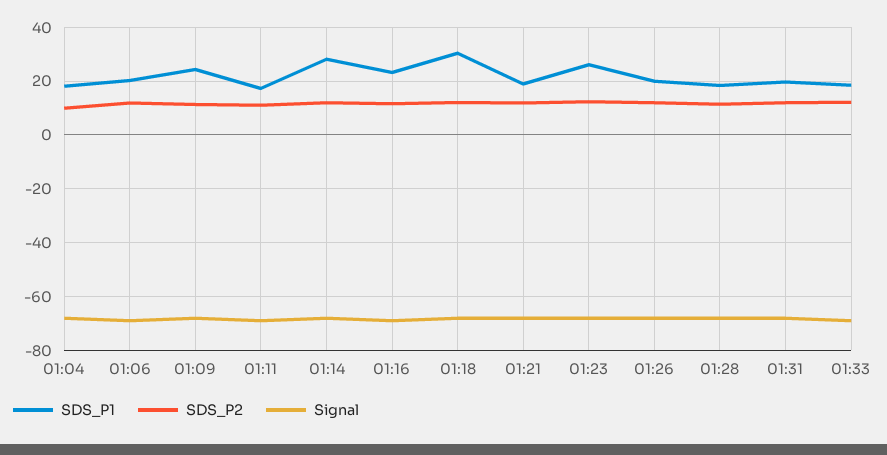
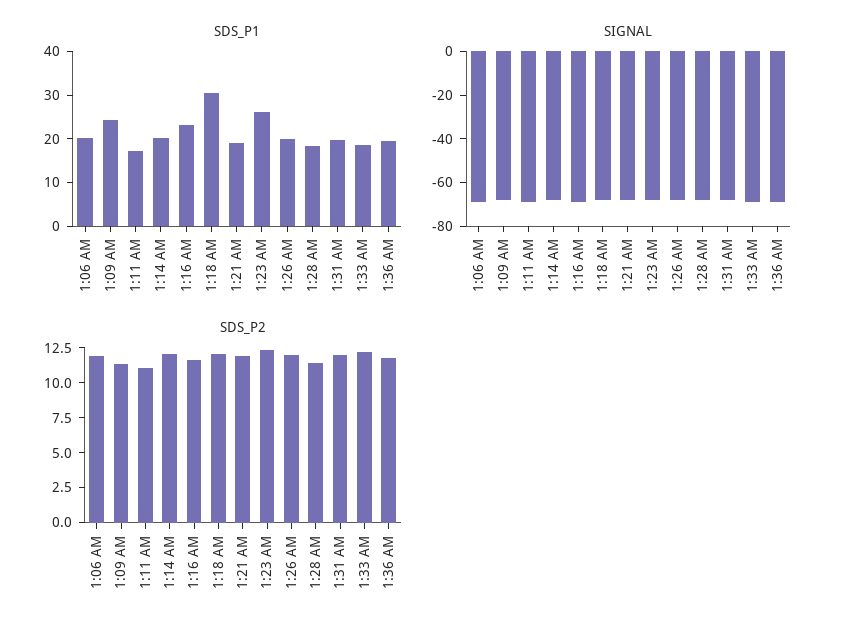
SDS_P1, 01:04: 17.5 -> none
SDS_P2, 01:04: 10 -> none
Signal, 01:04: -67.5 -> none
SDS_P1, 01:14: 27.5 -> 20
SDS_P1, 1:36 AM: none -> 20
Signal, 1:36 AM: none -> -70
SDS_P2, 1:36 AM: none -> 12.5

